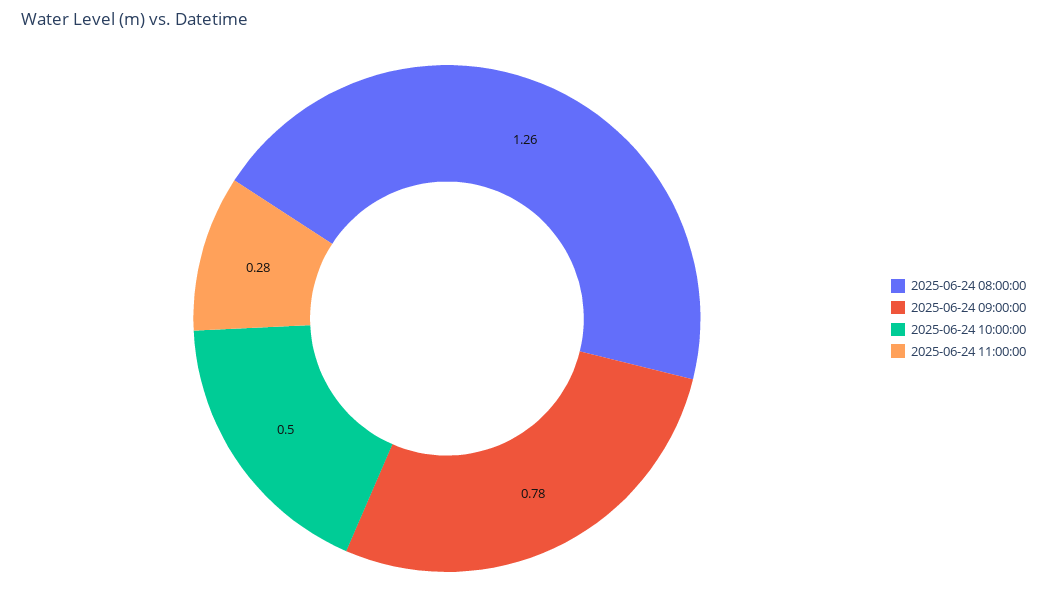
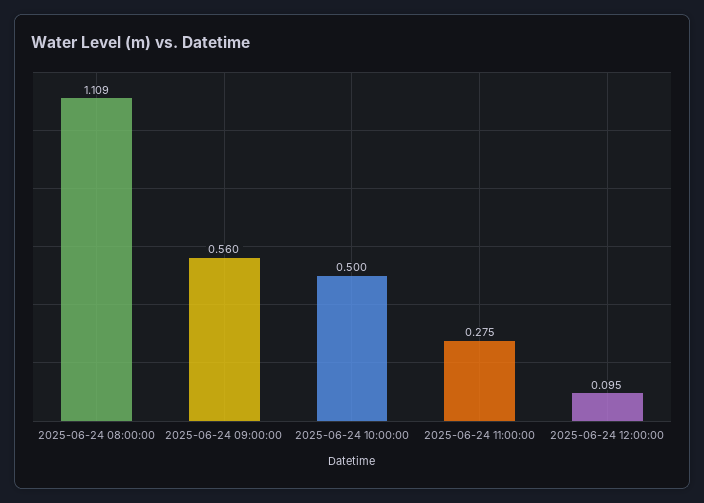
2025-06-24 08:00:00: 1.26 -> 1.109
2025-06-24 09:00:00: 0.78 -> 0.56
2025-06-24 12:00:00: none -> 0.095

